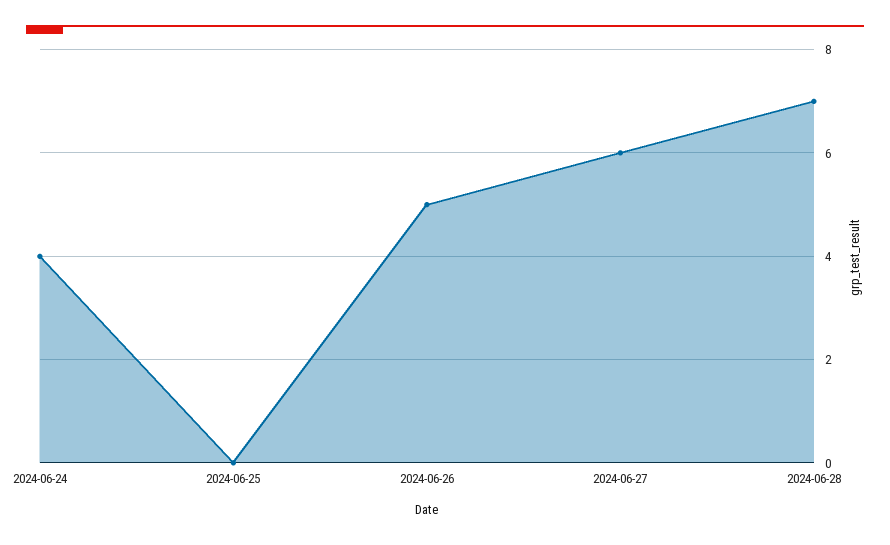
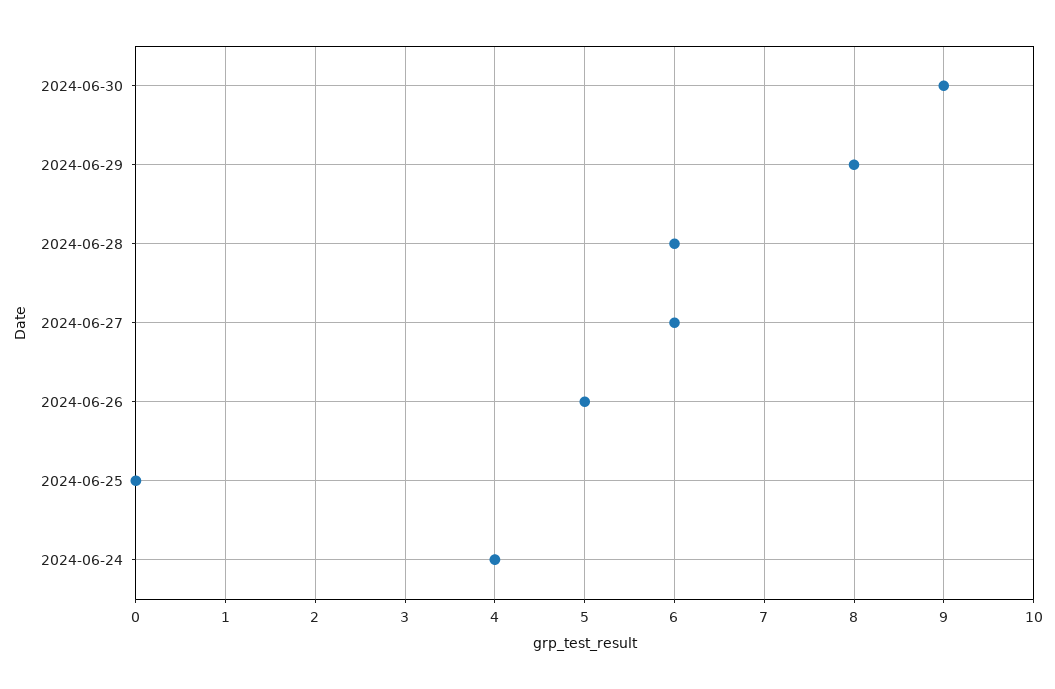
2024-06-28: 7 -> 6
2024-06-30: none -> 9
2024-06-29: none -> 8

